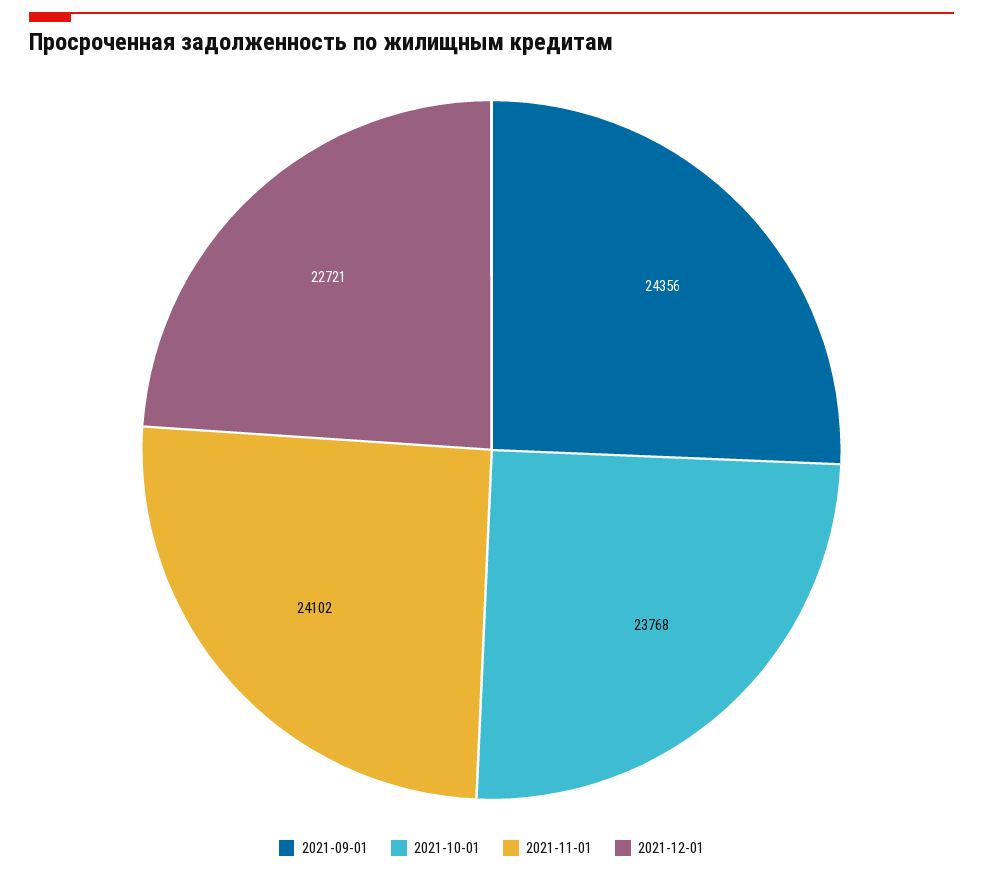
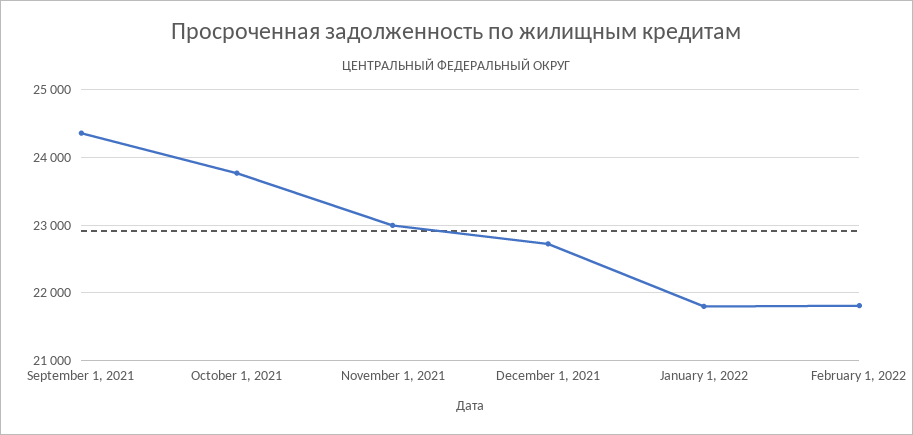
2021-11-01: 24102 -> 23000
January 1, 2022: none -> 21800
February 1, 2022: none -> 21800

